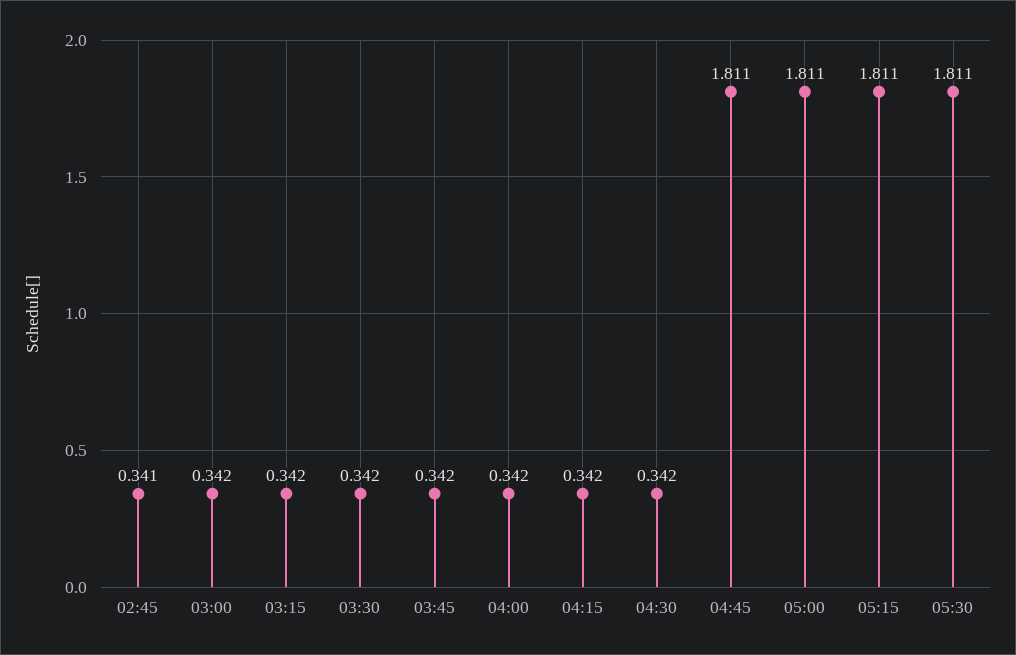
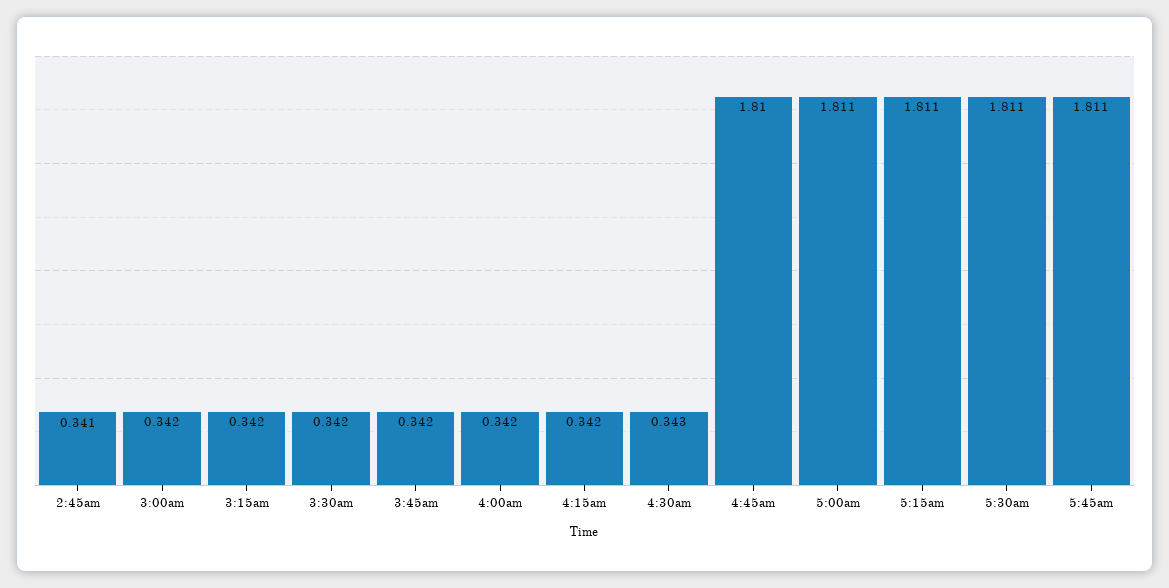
04:30: 0.342 -> 0.343
04:45: 1.811 -> 1.81
5:45am: none -> 1.811

